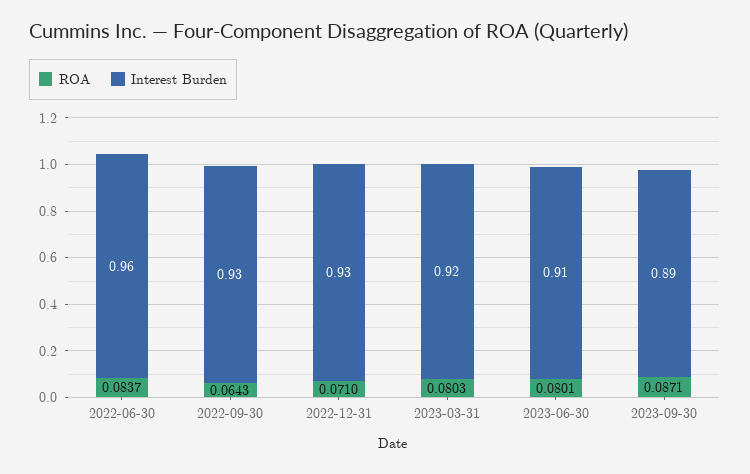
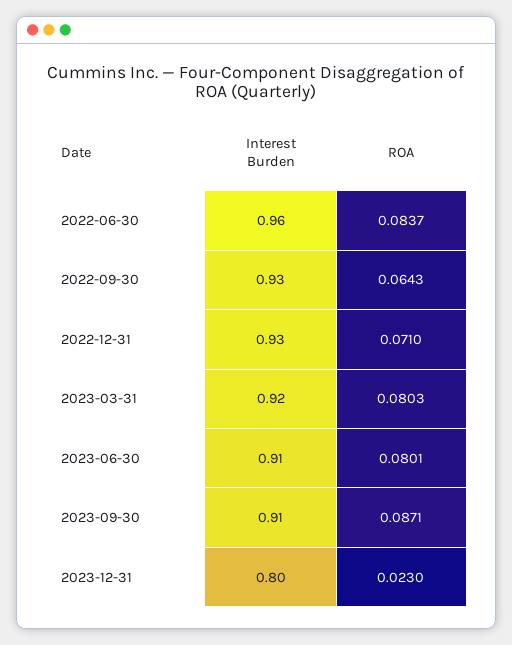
Interest Burden, 2023-09-30: 0.89 -> 0.91
Interest Burden, 2023-12-31: none -> 0.8
ROA, 2023-12-31: none -> 0.023

